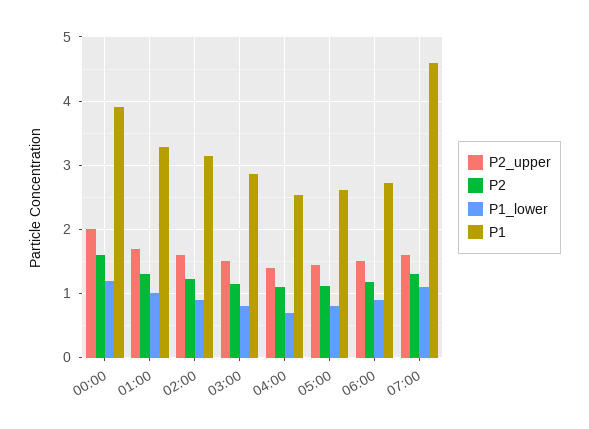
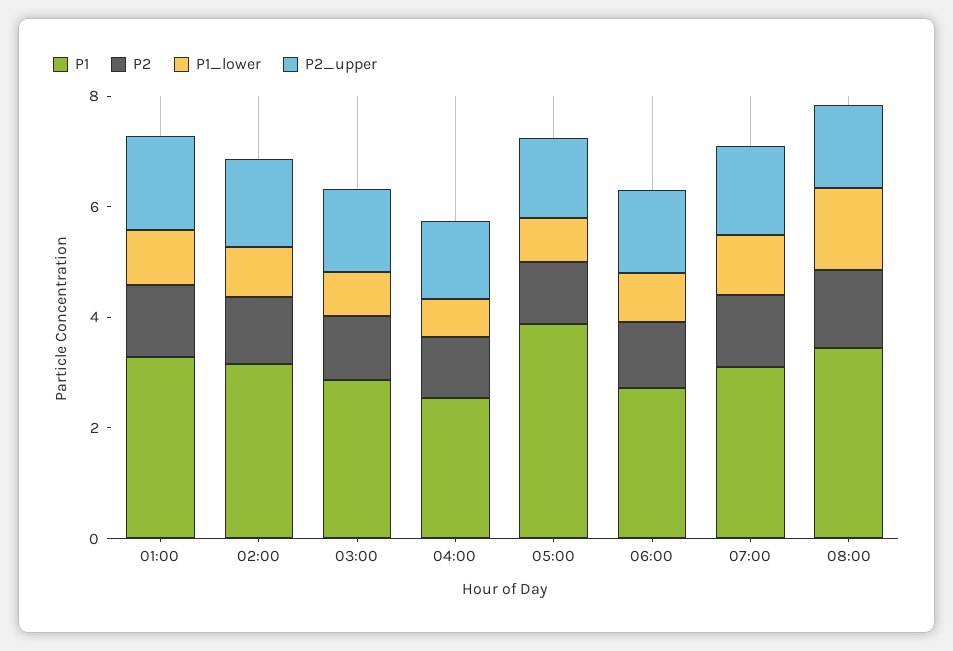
P2_upper, 00:00: 2 -> none
P2, 00:00: 1.6 -> none
P1_lower, 00:00: 1.2 -> none
P1, 00:00: 3.9 -> none
P1, 05:00: 2.6 -> 4
P1, 07:00: 4.6 -> 3
P1, 08:00: none -> 3.5
P2, 08:00: none -> 1.5
P1_lower, 08:00: none -> 1.5
P2_upper, 08:00: none -> 1.5

